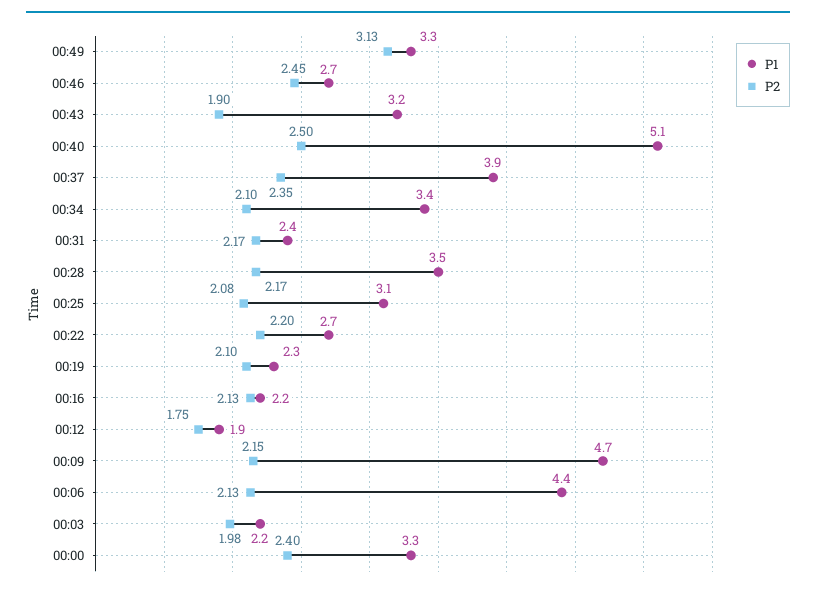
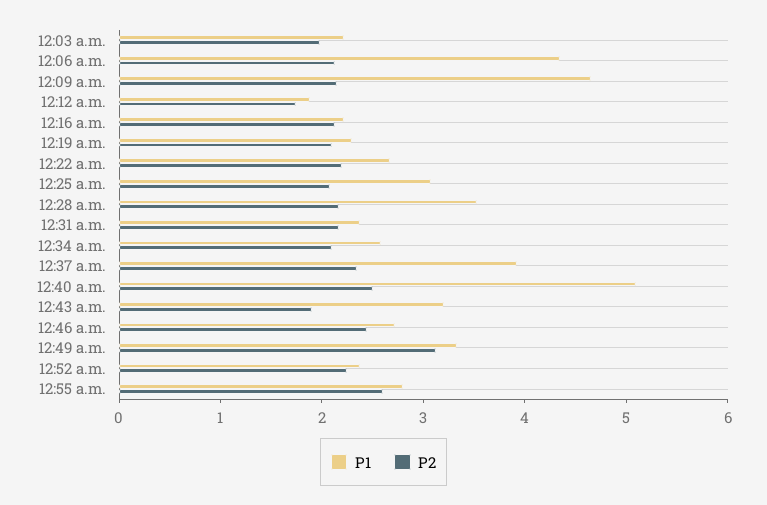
P1, 00:34: 3.4 -> 2.6
P1, 00:00: 3.3 -> none
P2, 00:00: 2.4 -> none
P1, 12:52 a.m.: none -> 2.4
P2, 12:52 a.m.: none -> 2.2
P1, 12:55 a.m.: none -> 2.8
P2, 12:55 a.m.: none -> 2.6

